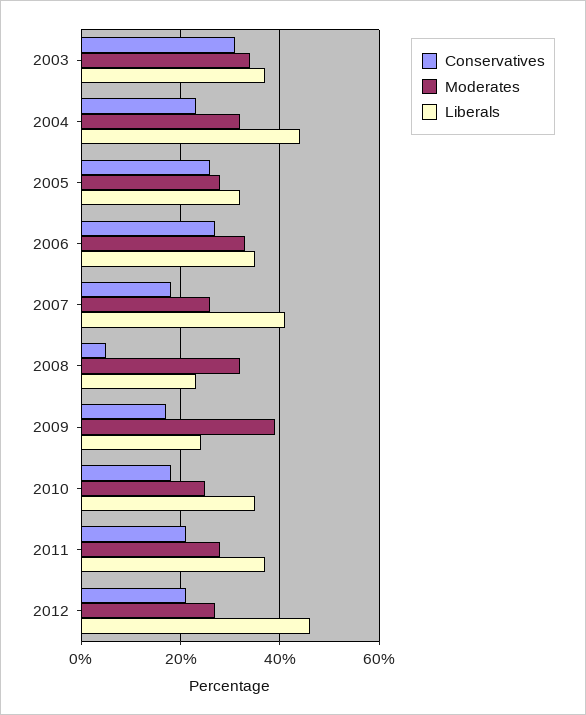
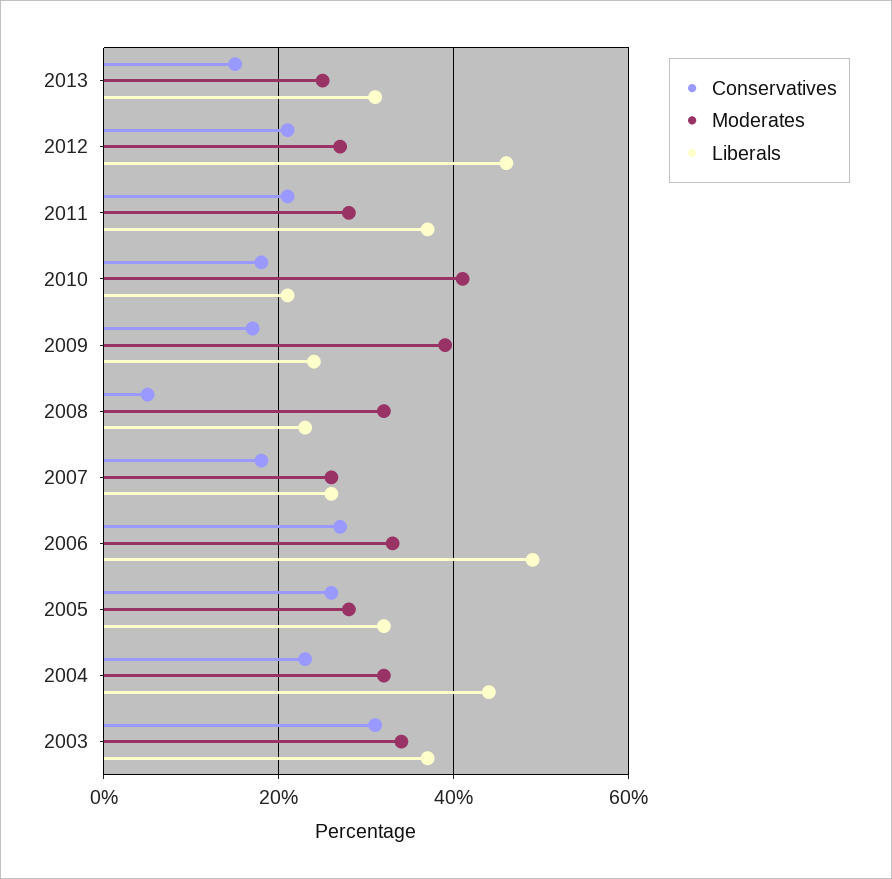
Liberals, 2006: 35 -> 50
Liberals, 2007: 40 -> 25
Moderates, 2010: 25 -> 40
Liberals, 2010: 35 -> 20
Conservatives, 2013: none -> 15
Moderates, 2013: none -> 25
Liberals, 2013: none -> 30

